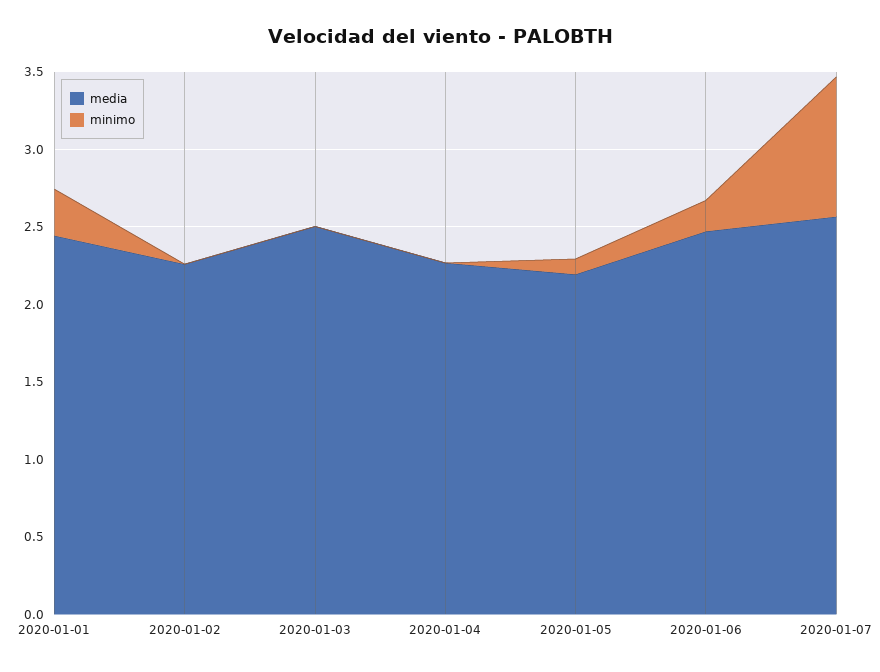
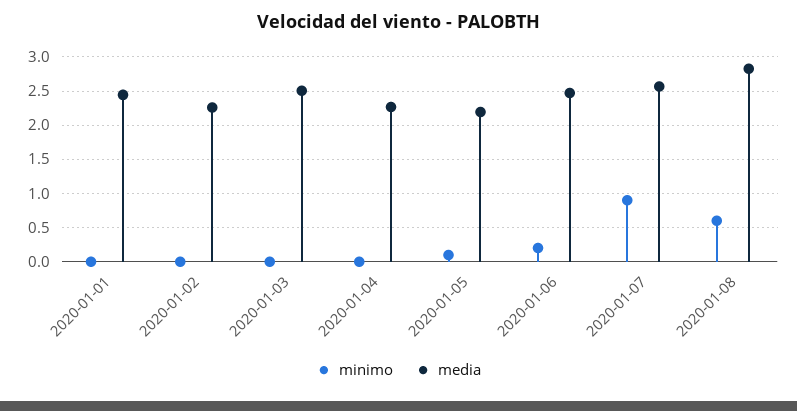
minimo, 2020-01-01: 0.3 -> 0
minimo, 2020-01-08: none -> 0.6
media, 2020-01-08: none -> 2.8

